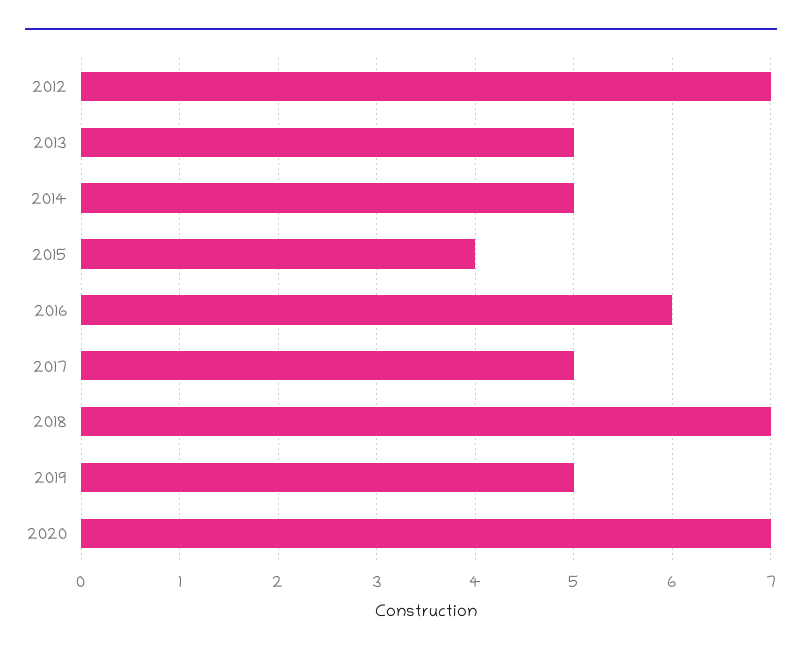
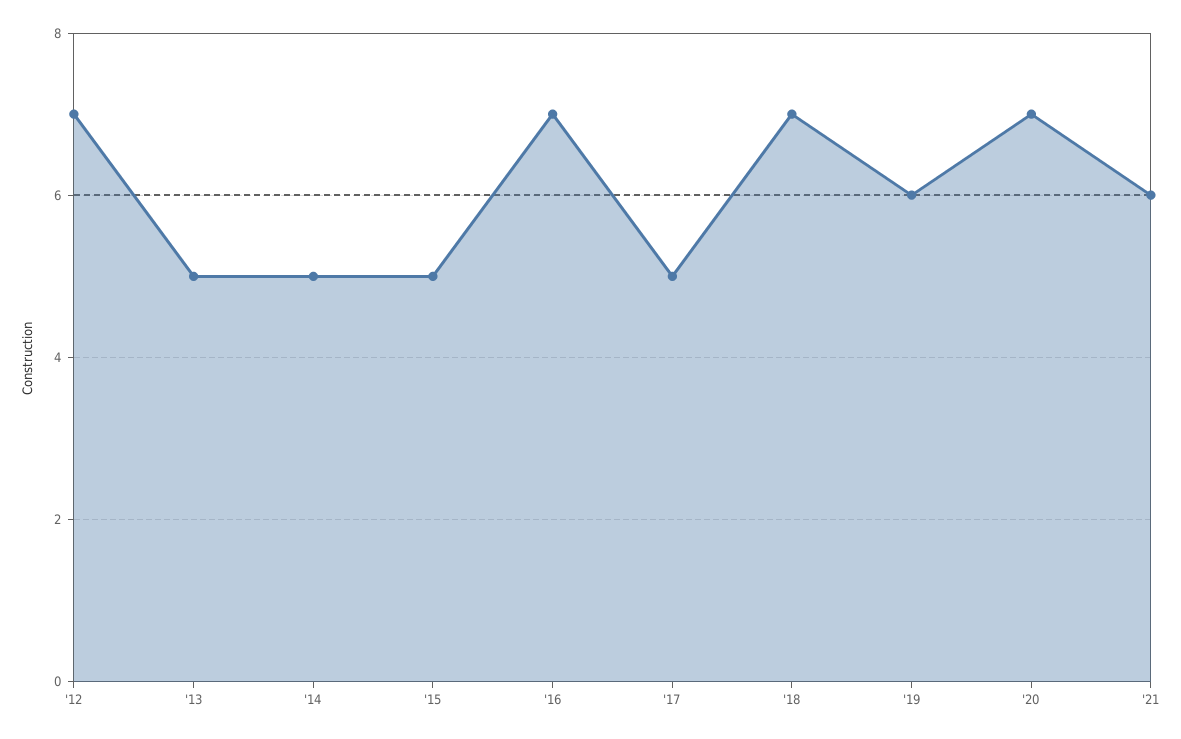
2015: 4 -> 5
2016: 6 -> 7
2019: 5 -> 6
'21: none -> 6

